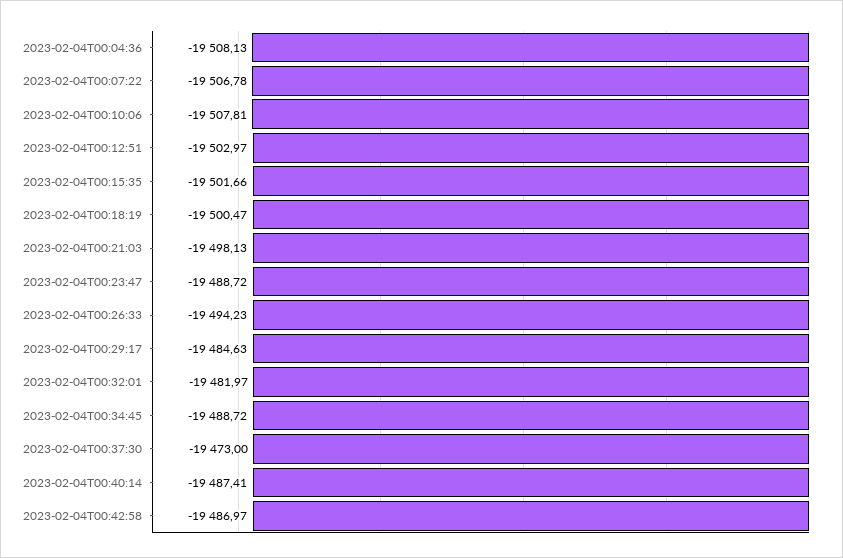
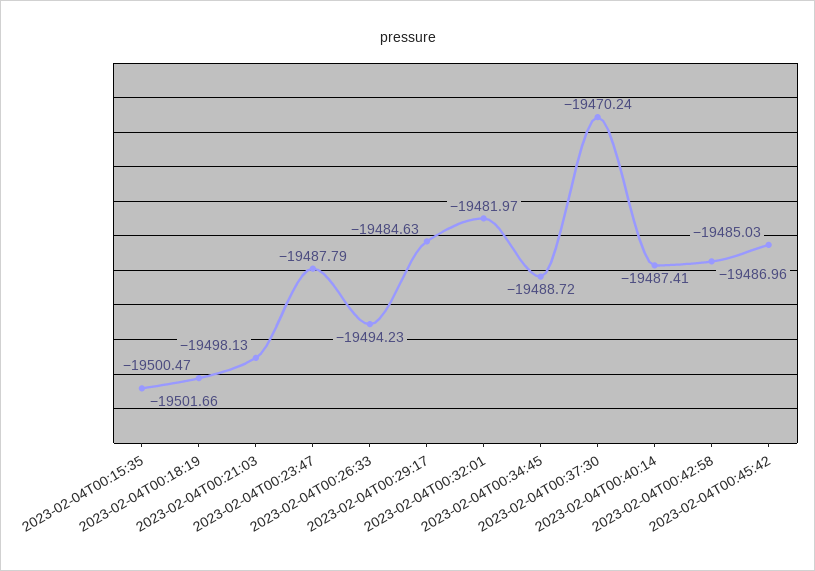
2023-02-04T00:04:36: -19508.13 -> none
2023-02-04T00:07:22: -19506.78 -> none
2023-02-04T00:10:06: -19507.81 -> none
2023-02-04T00:12:51: -19502.97 -> none
2023-02-04T00:23:47: -19488.72 -> -19487.79
2023-02-04T00:37:30: -19473 -> -19470.24
2023-02-04T00:42:58: -19486.97 -> -19486.96
2023-02-04T00:45:42: none -> -19485.03

